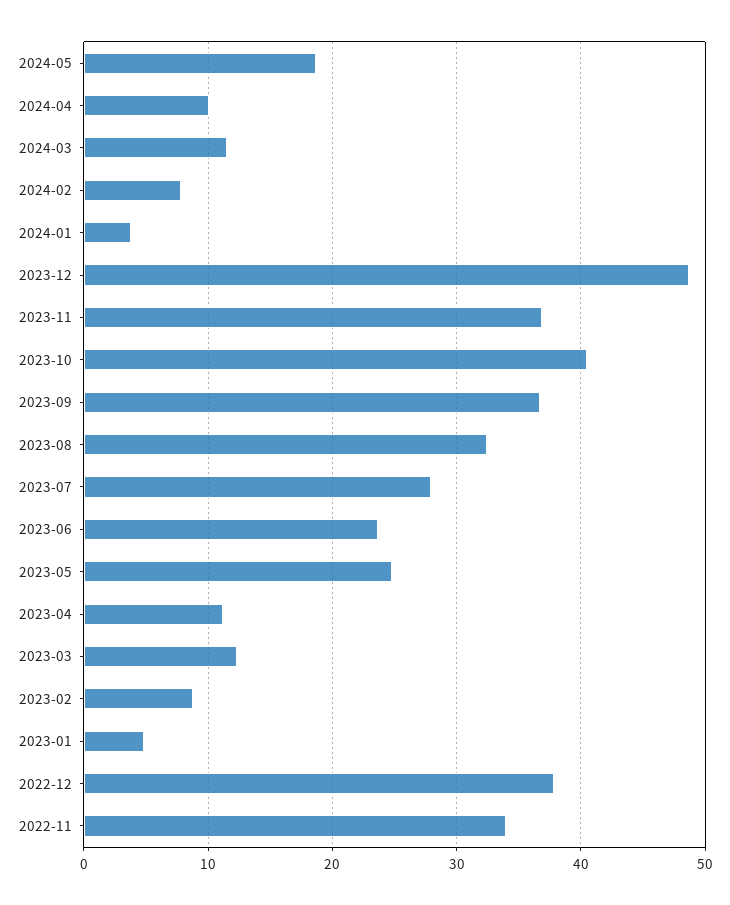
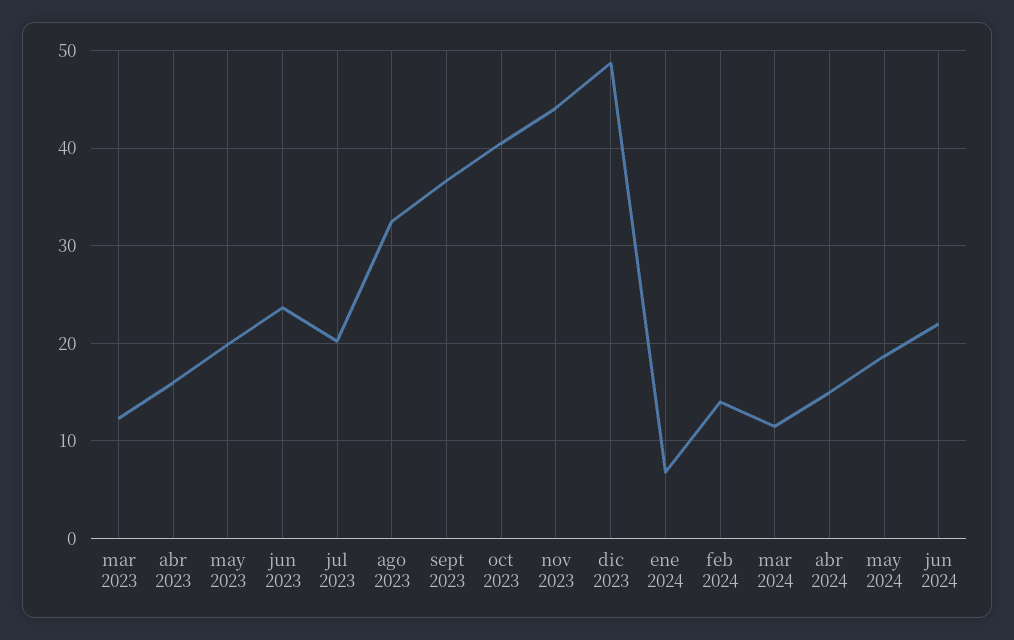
2024-04: 10 -> 15
2024-02: 8 -> 14
2024-01: 4 -> 7
2023-11: 37 -> 44
2023-07: 28 -> 20
2023-05: 25 -> 20
2023-04: 11 -> 16
2023-02: 9 -> none
2023-01: 5 -> none
2022-12: 38 -> none
2022-11: 34 -> none
jun 2024: none -> 22

